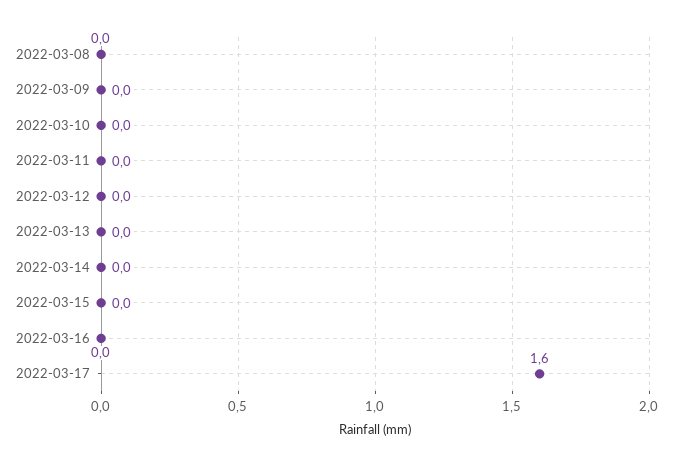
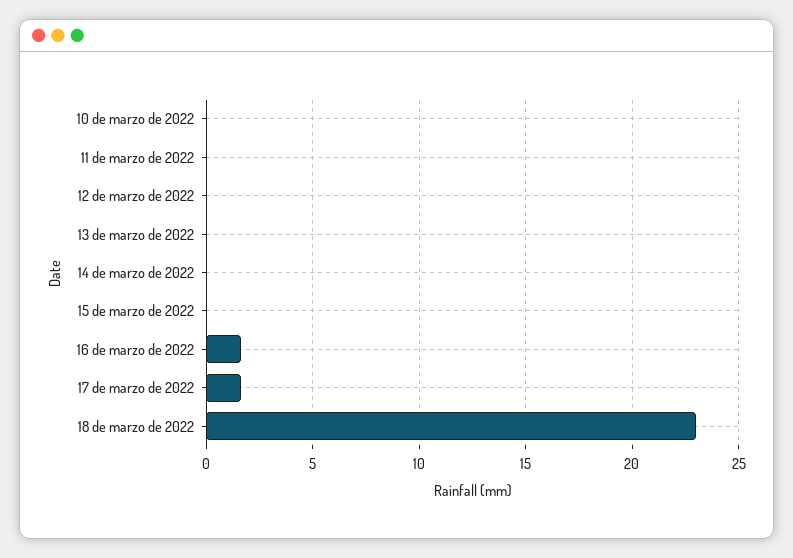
2022-03-08: 0 -> none
2022-03-09: 0 -> none
2022-03-16: 0 -> 1.5
18 de marzo de 2022: none -> 23

